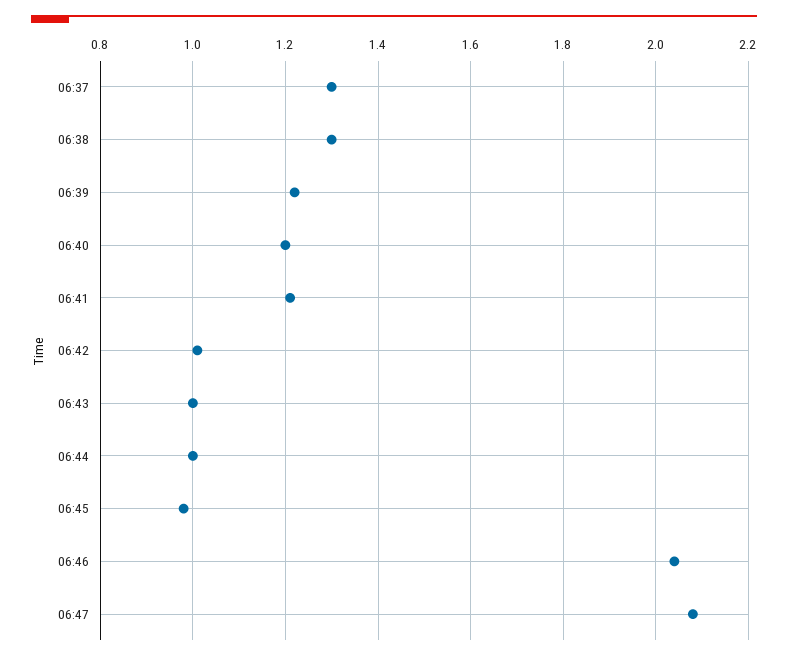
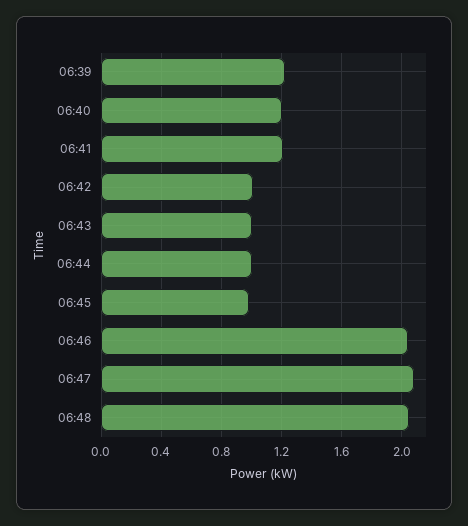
06:37: 1.3 -> none
06:38: 1.3 -> none
06:48: none -> 2.05

